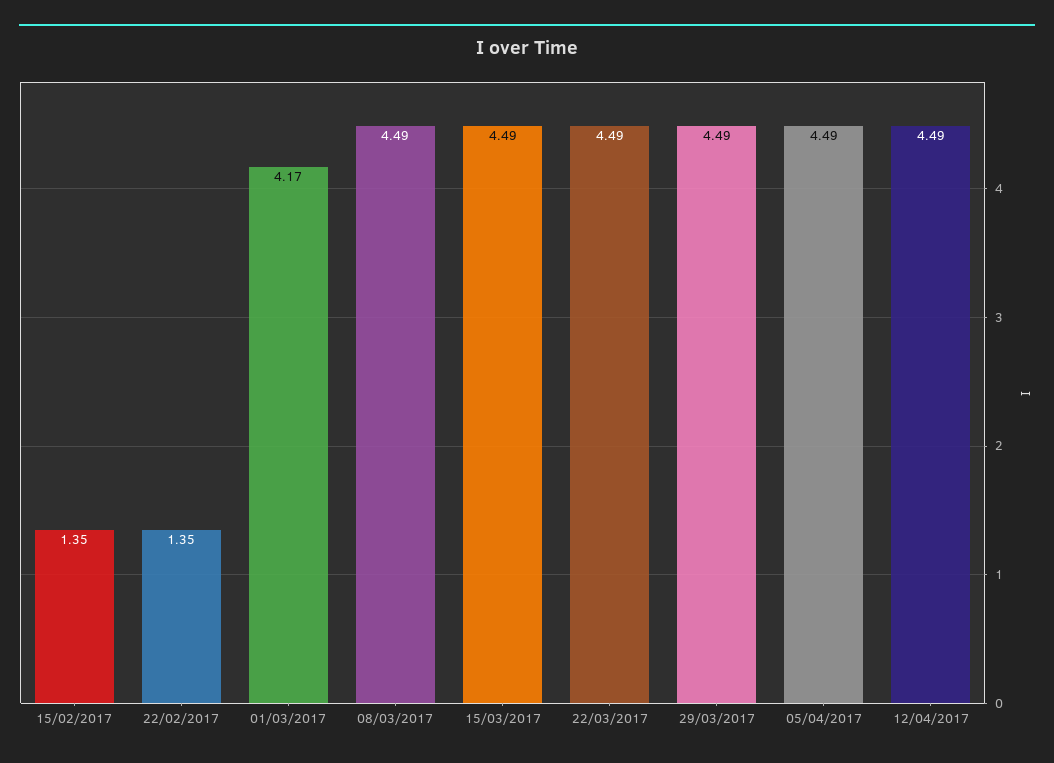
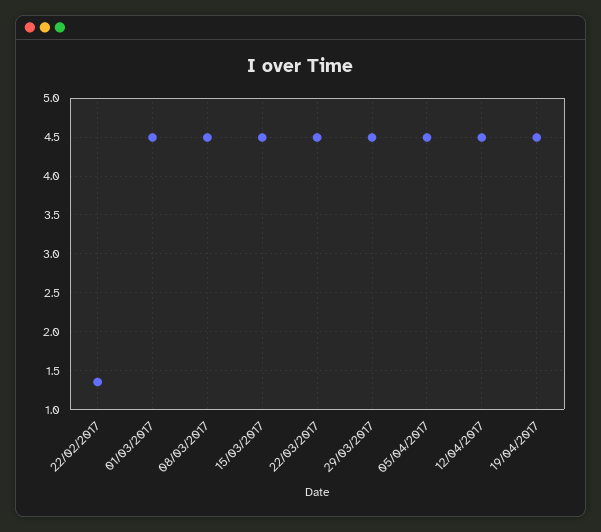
15/02/2017: 1.35 -> none
01/03/2017: 4.17 -> 4.5
19/04/2017: none -> 4.5

